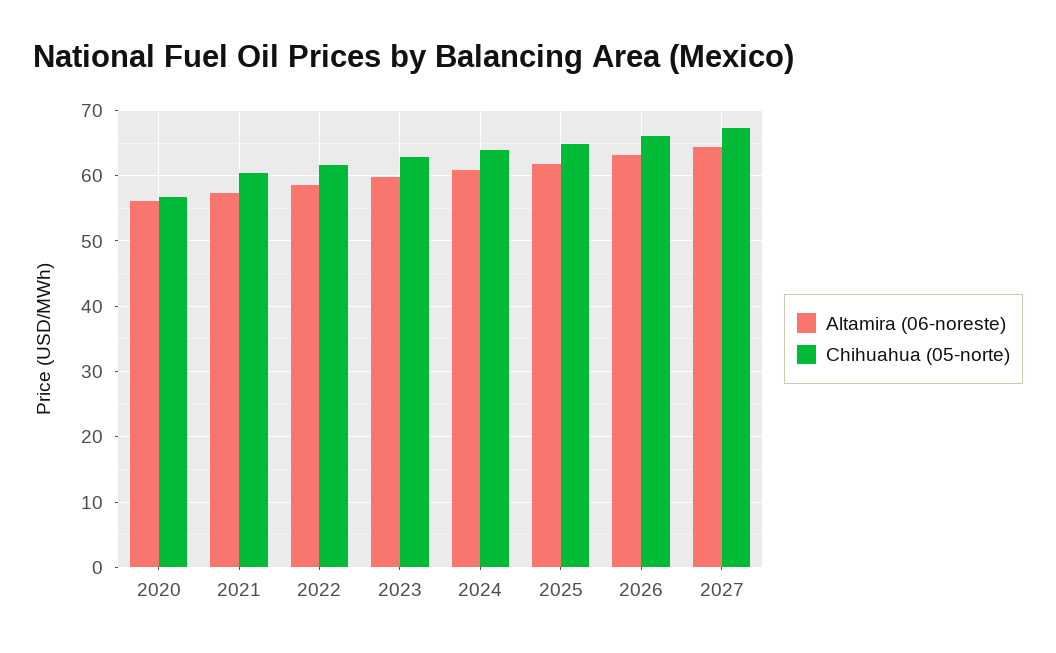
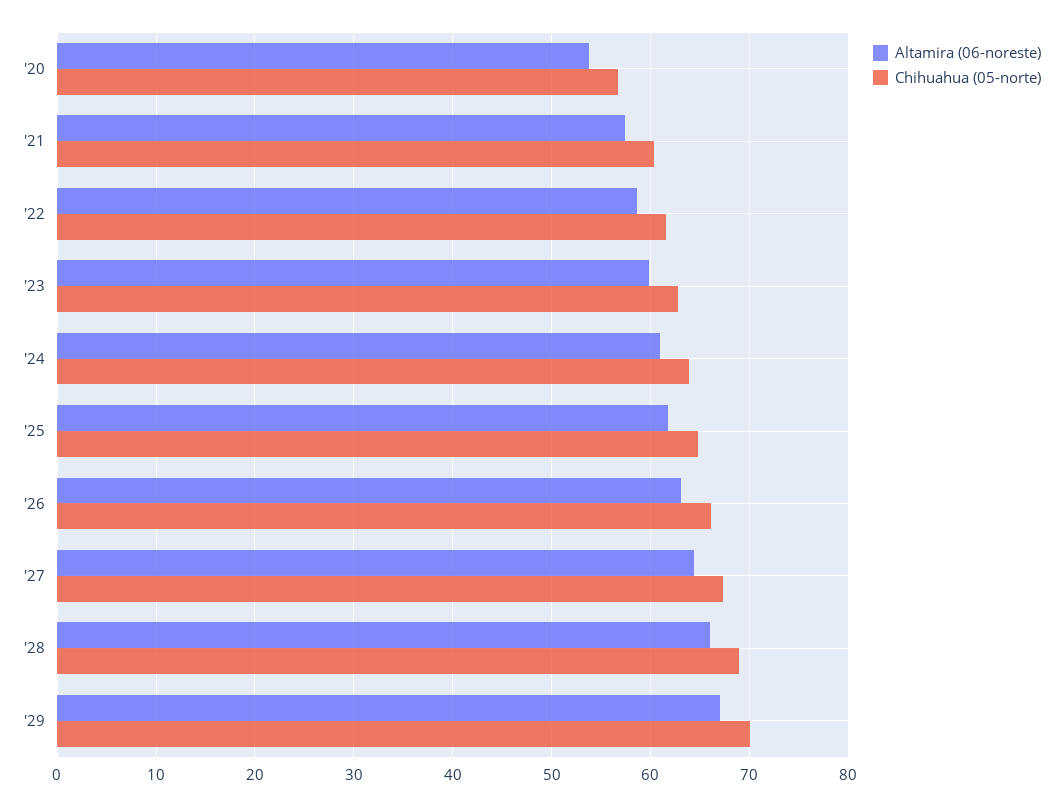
Altamira (06-noreste), 2020: 56 -> 54
Altamira (06-noreste), '28: none -> 66
Chihuahua (05-norte), '28: none -> 69
Altamira (06-noreste), '29: none -> 67
Chihuahua (05-norte), '29: none -> 70

